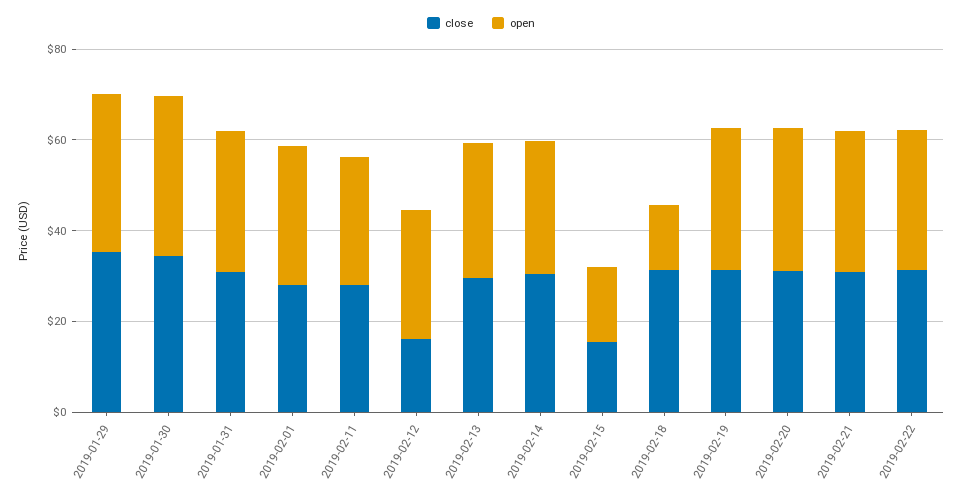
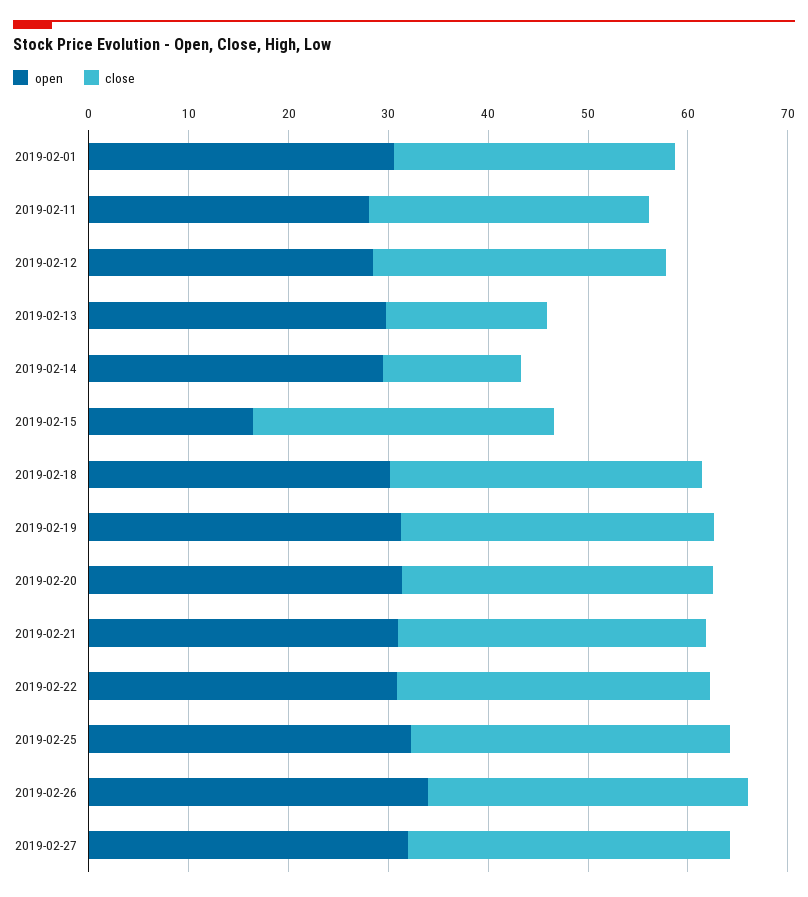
close, 2019-01-29: 35 -> none
open, 2019-01-29: 35 -> none
close, 2019-01-30: 35 -> none
open, 2019-01-30: 35 -> none
close, 2019-01-31: 30 -> none
open, 2019-01-31: 30 -> none
close, 2019-02-12: 15 -> 30
close, 2019-02-13: 30 -> 16
close, 2019-02-14: 30 -> 14
close, 2019-02-15: 15 -> 30
open, 2019-02-18: 15 -> 30
open, 2019-02-25: none -> 32
close, 2019-02-25: none -> 32
open, 2019-02-26: none -> 34
close, 2019-02-26: none -> 32
open, 2019-02-27: none -> 32
close, 2019-02-27: none -> 32

